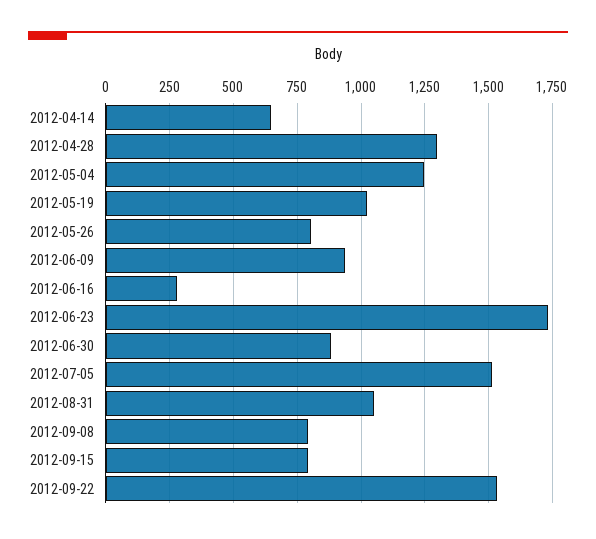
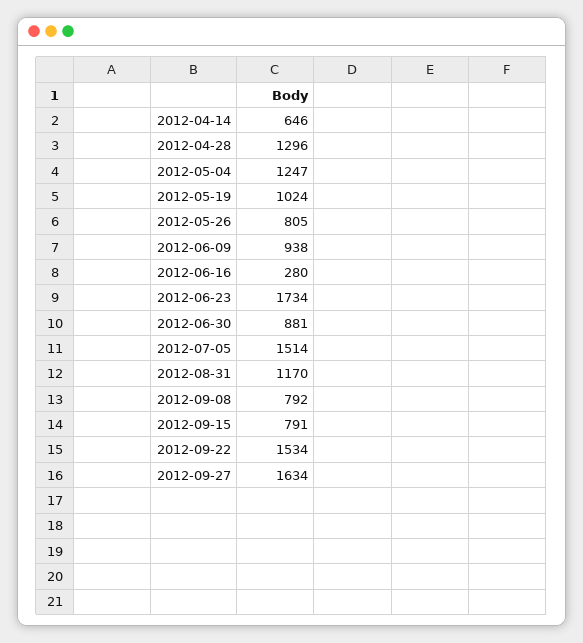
2012-08-31: 1050 -> 1170
2012-09-27: none -> 1634

